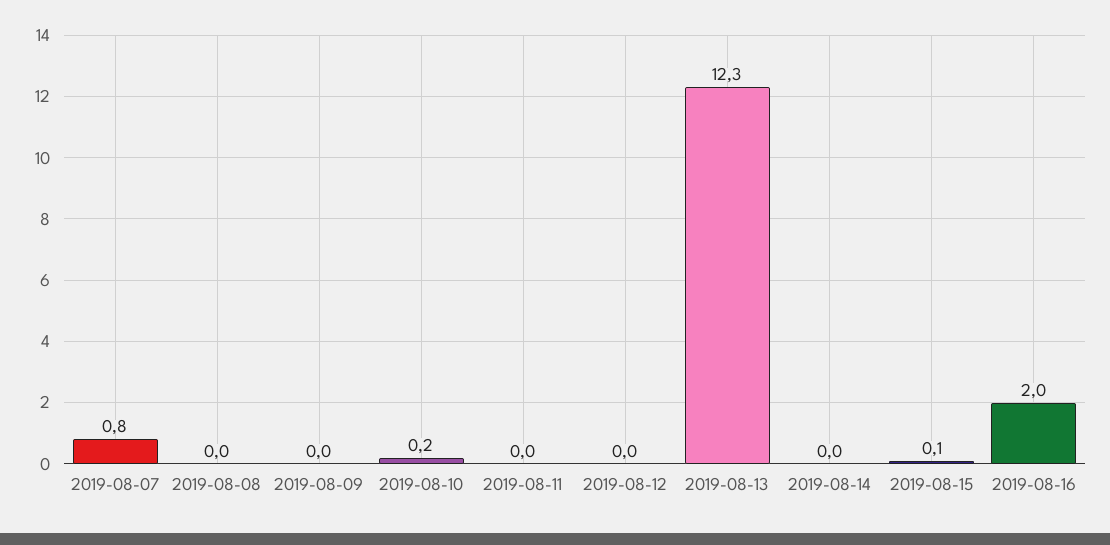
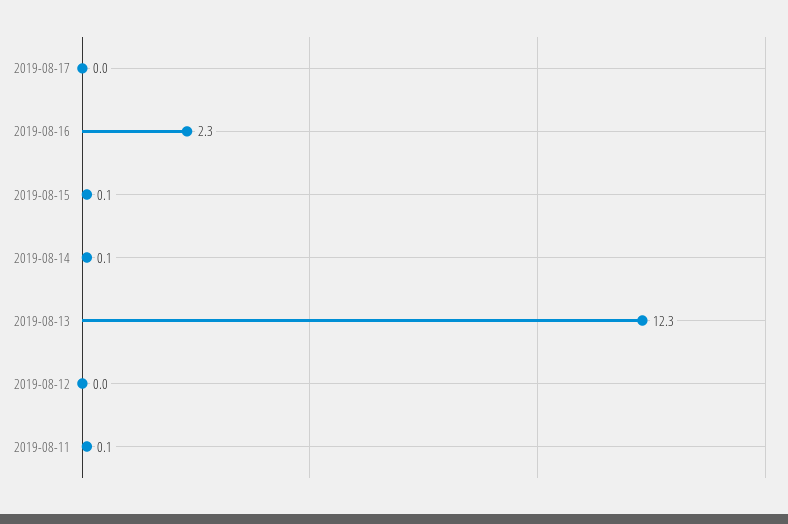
2019-08-07: 0.8 -> none
2019-08-08: 0 -> none
2019-08-09: 0 -> none
2019-08-10: 0.2 -> none
2019-08-11: 0 -> 0.1
2019-08-14: 0 -> 0.1
2019-08-16: 2 -> 2.3
2019-08-17: none -> 0

